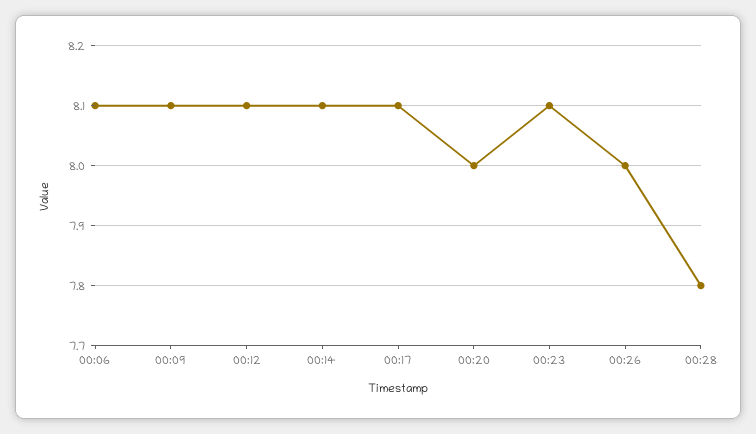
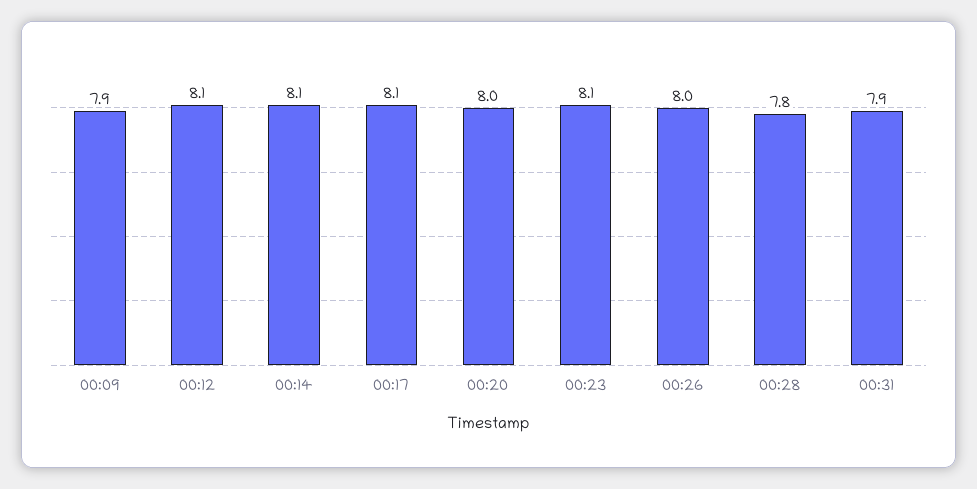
00:06: 8.1 -> none
00:09: 8.1 -> 7.9
00:31: none -> 7.9

